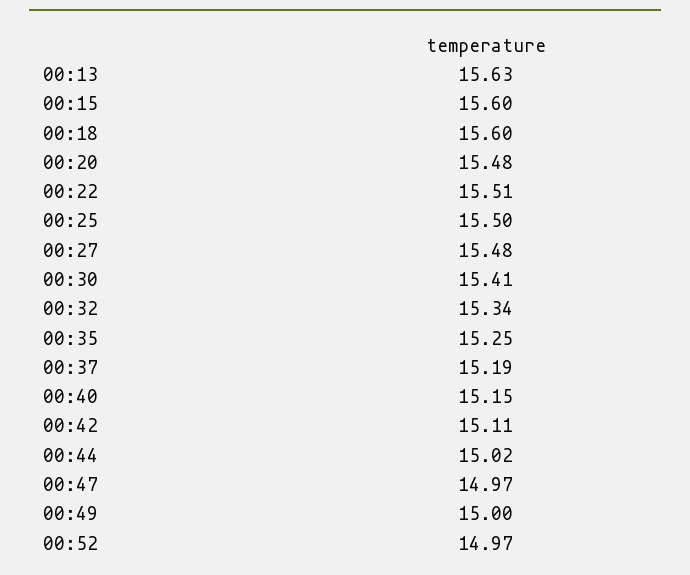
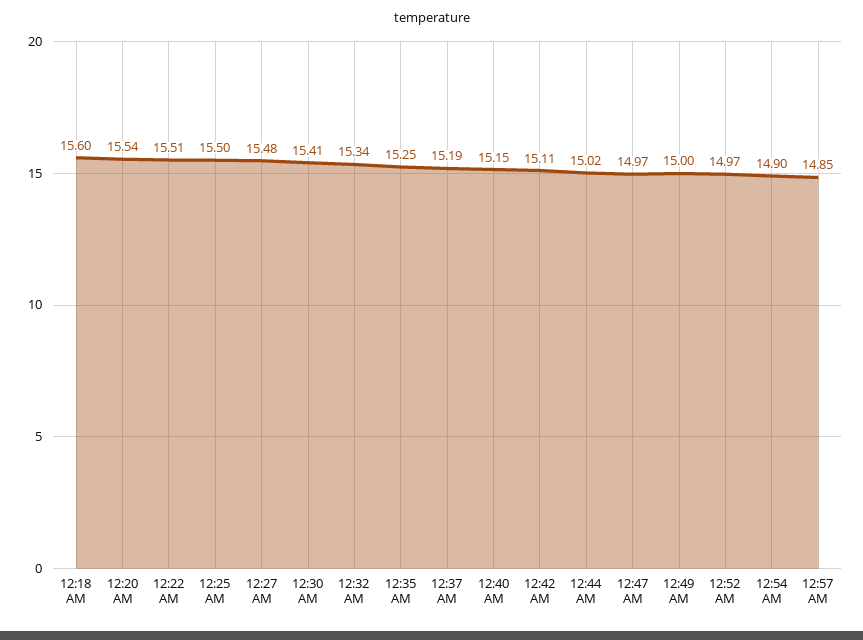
00:13: 15.63 -> none
00:15: 15.6 -> none
00:20: 15.48 -> 15.54
12:54 AM: none -> 14.9
12:57 AM: none -> 14.85

